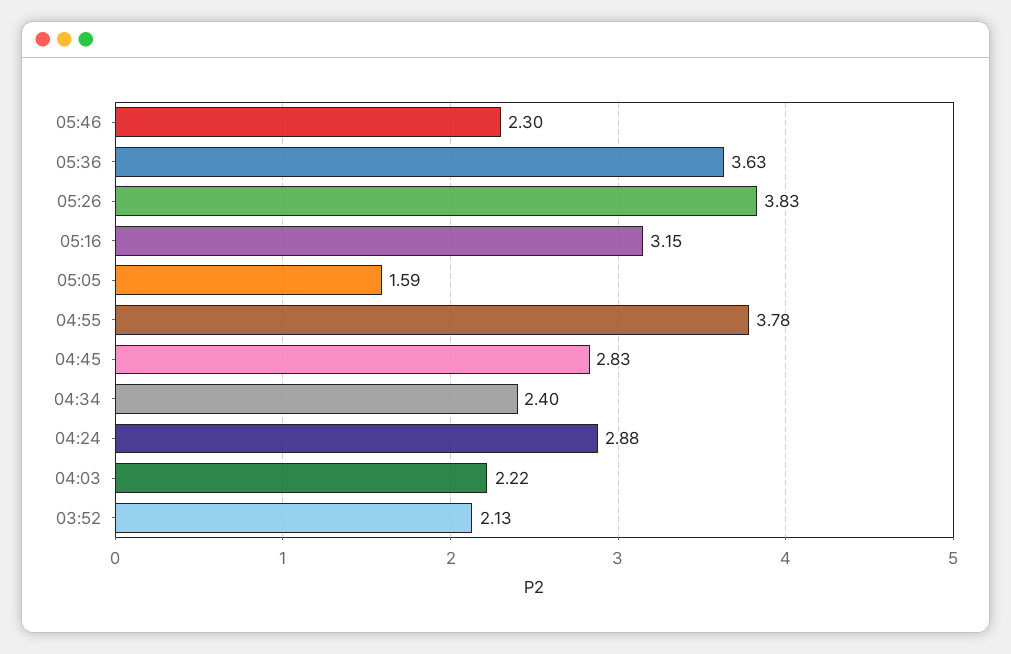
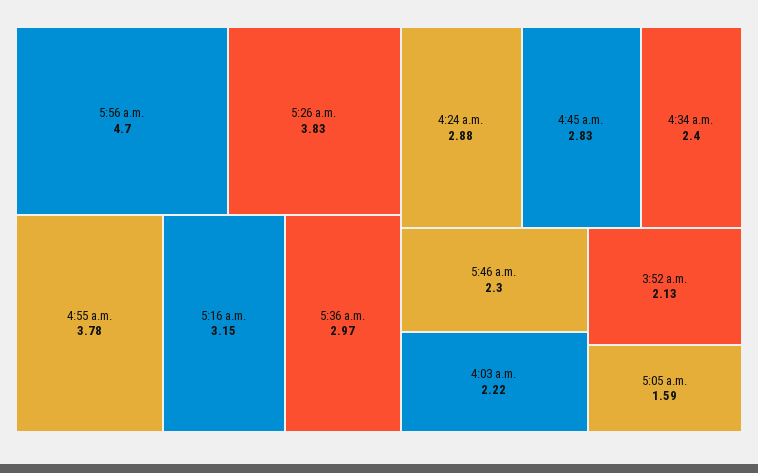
05:36: 3.63 -> 2.97
5:56 a.m.: none -> 4.7

